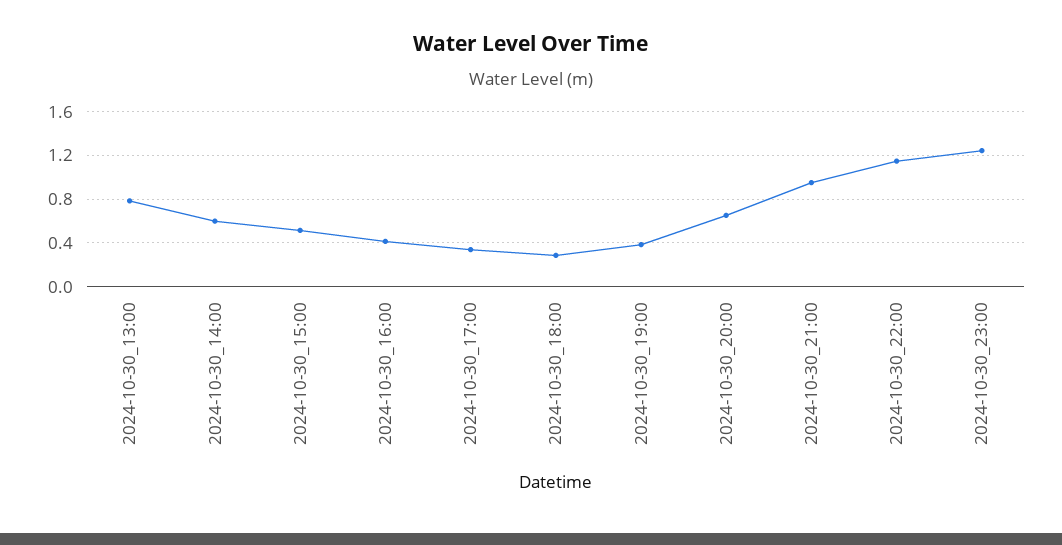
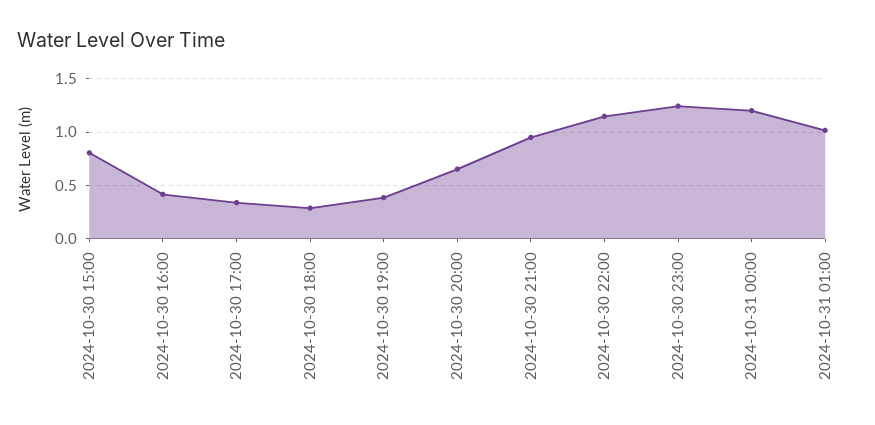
2024-10-30_13:00: 0.8 -> none
2024-10-30_14:00: 0.6 -> none
2024-10-30_15:00: 0.5 -> 0.8
2024-10-31 00:00: none -> 1.2
2024-10-31 01:00: none -> 1

